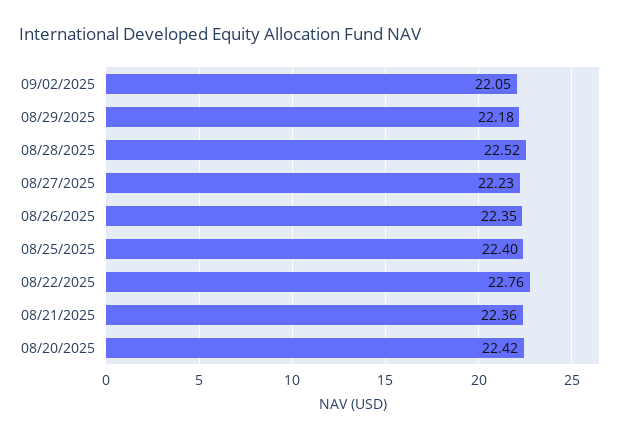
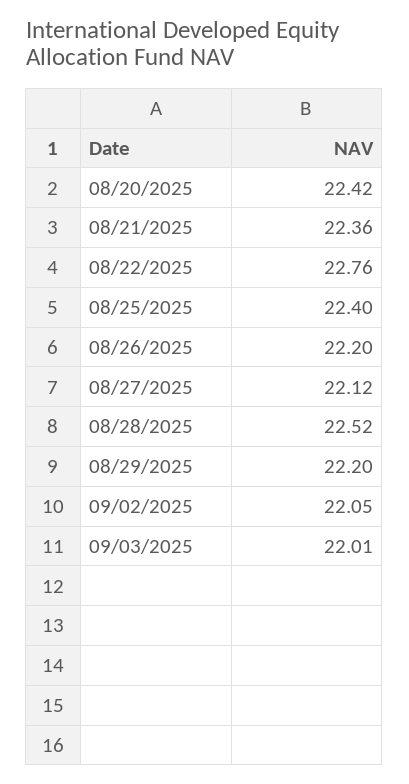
08/29/2025: 22.18 -> 22.2
08/27/2025: 22.23 -> 22.12
08/26/2025: 22.35 -> 22.2
09/03/2025: none -> 22.01

